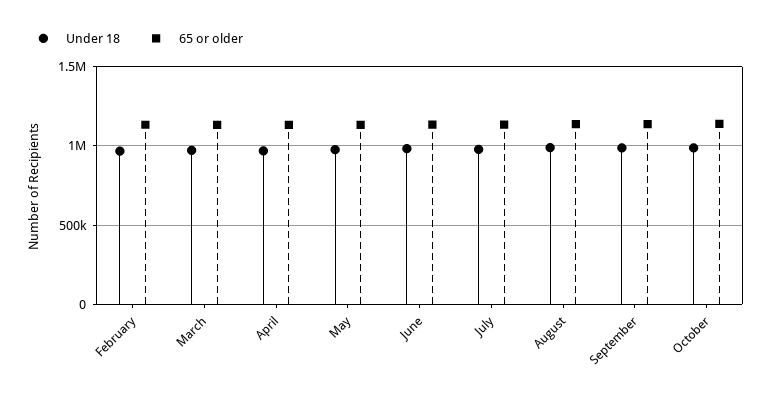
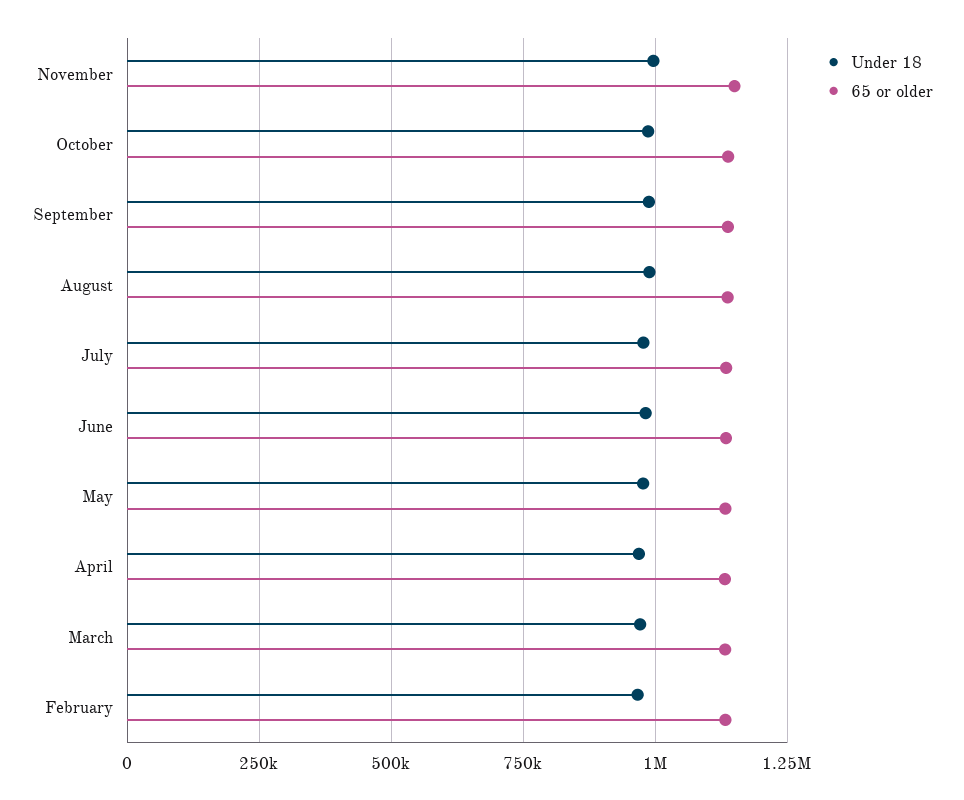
Under 18, November: none -> 1000000
65 or older, November: none -> 1150000

